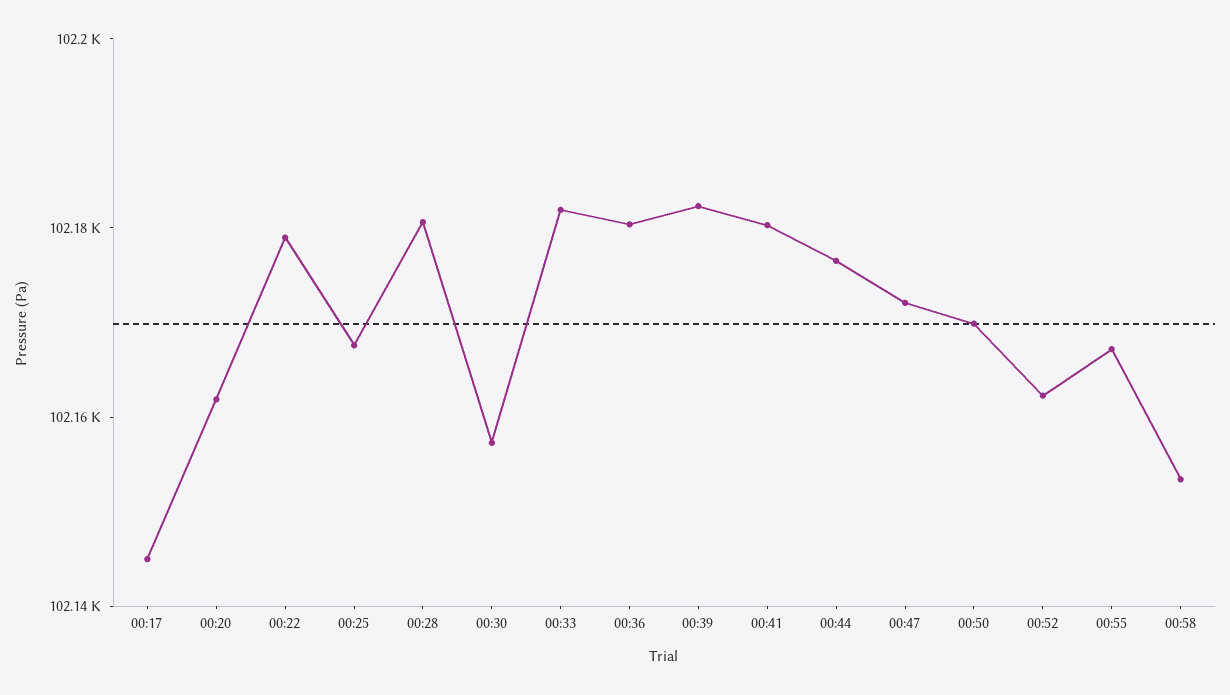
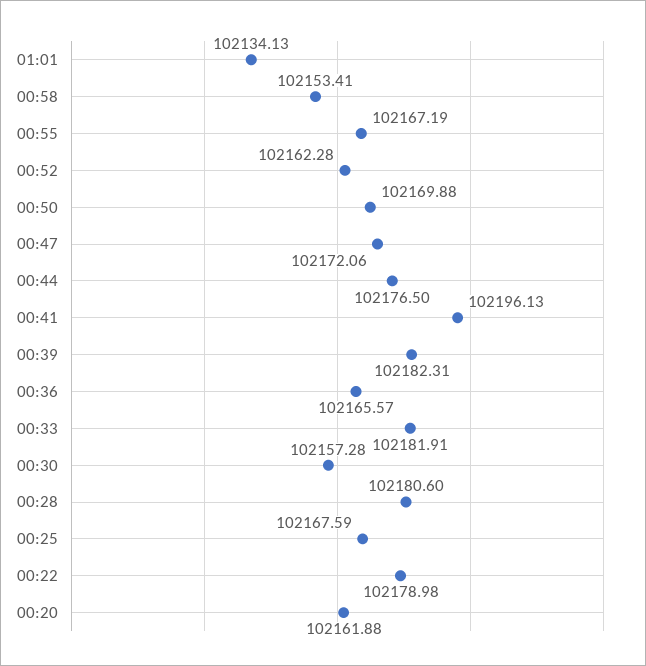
00:17: 102145 -> none
00:36: 102180 -> 102165.57
00:41: 102180 -> 102196.13
01:01: none -> 102134.13

